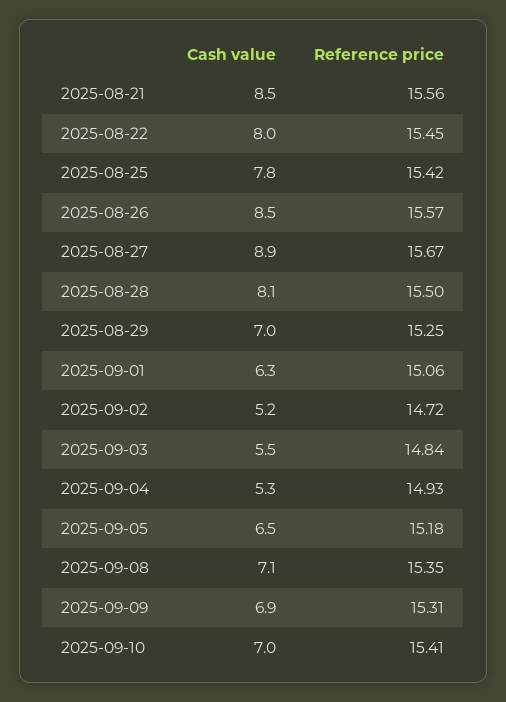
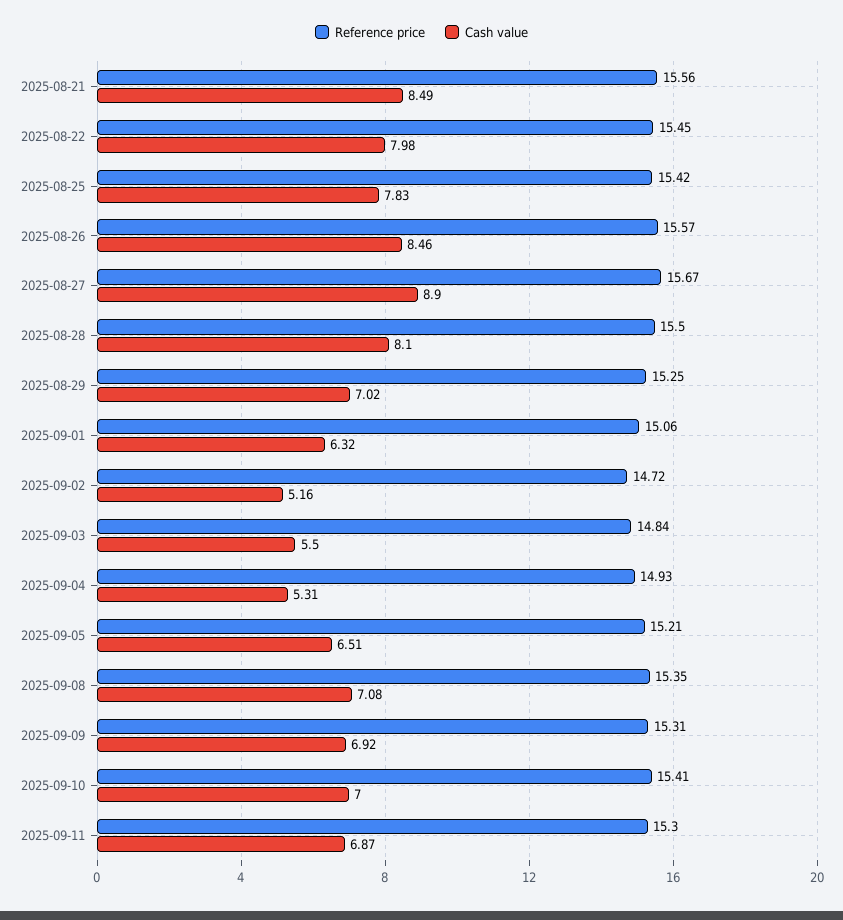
Reference price, 2025-09-05: 15.18 -> 15.21
Reference price, 2025-09-11: none -> 15.3
Cash value, 2025-09-11: none -> 6.87

